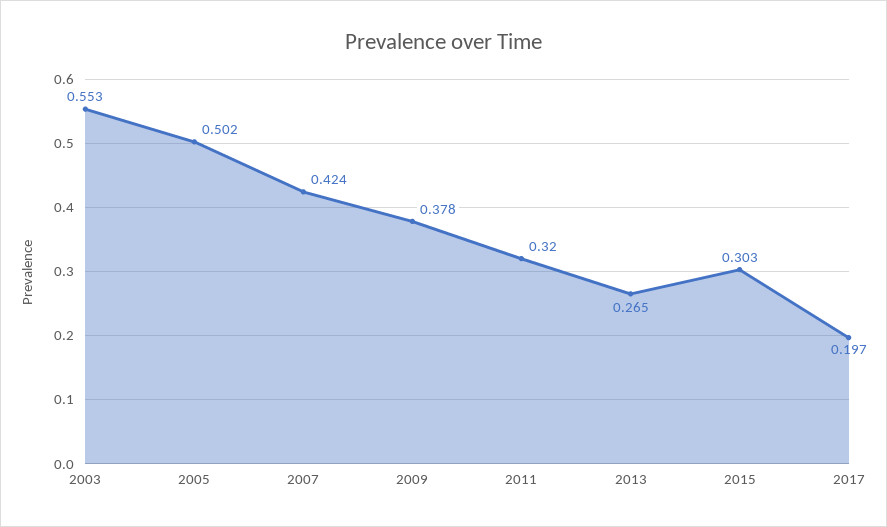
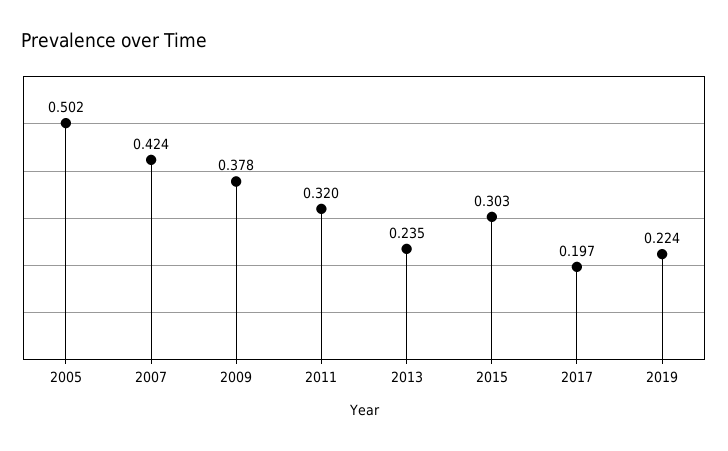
2003: 0.553 -> none
2013: 0.265 -> 0.235
2019: none -> 0.224

